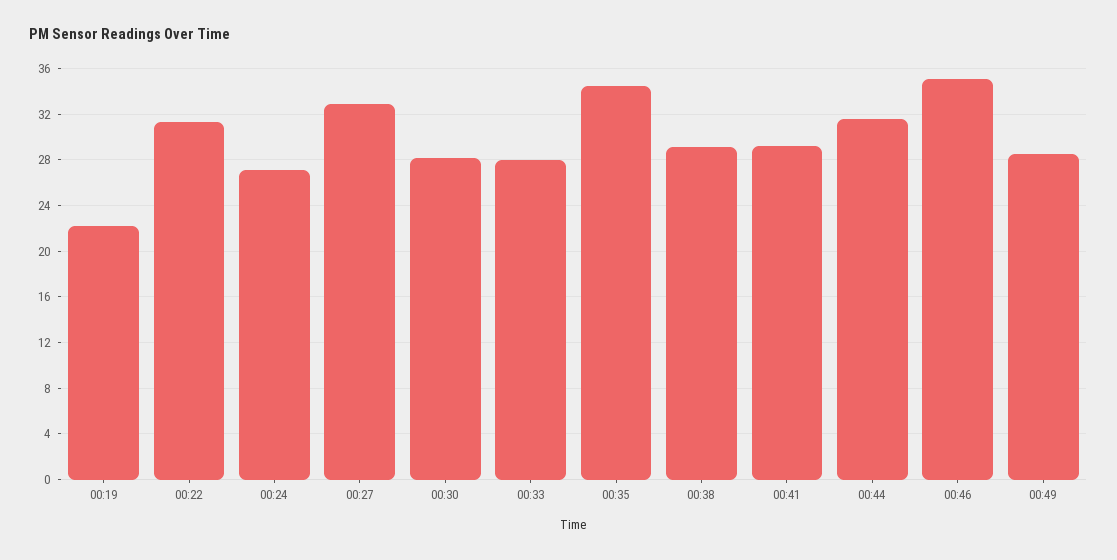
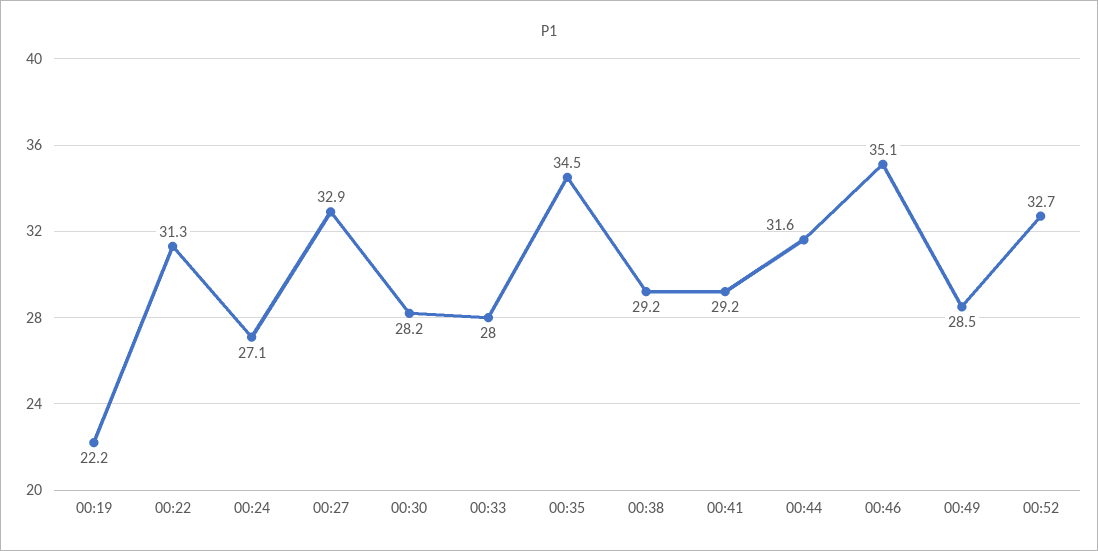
00:52: none -> 32.7

